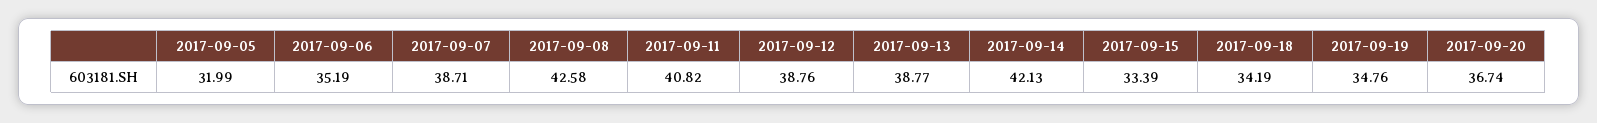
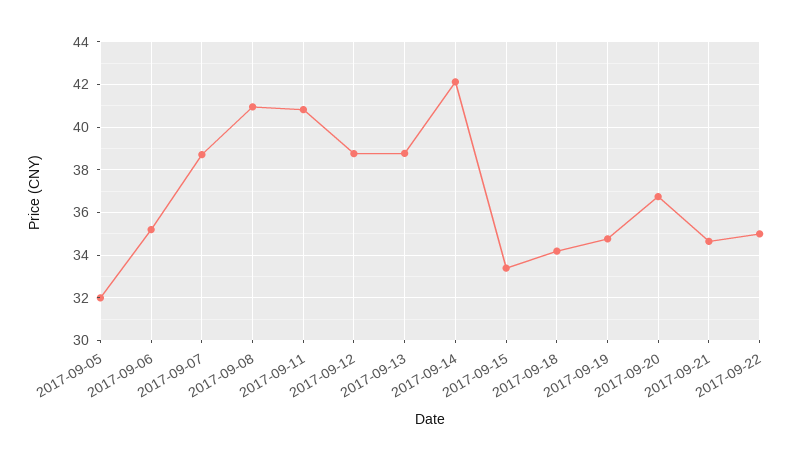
2017-09-08: 42.58 -> 41
2017-09-21: none -> 34.5
2017-09-22: none -> 35

